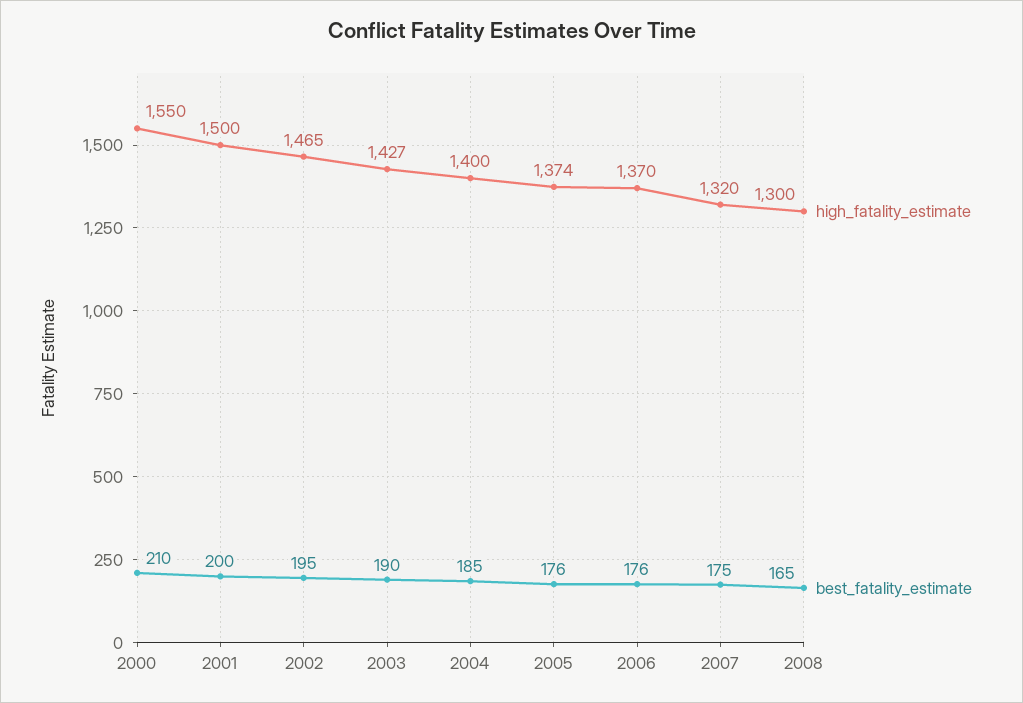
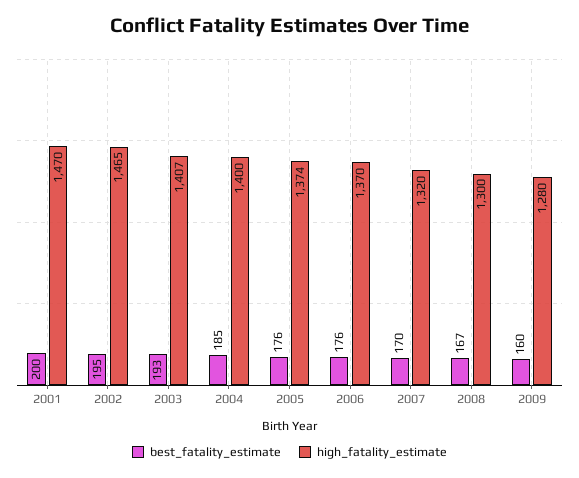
high_fatality_estimate, 2000: 1550 -> none
best_fatality_estimate, 2000: 210 -> none
high_fatality_estimate, 2001: 1500 -> 1470
high_fatality_estimate, 2003: 1427 -> 1407
best_fatality_estimate, 2003: 190 -> 193
best_fatality_estimate, 2007: 175 -> 170
best_fatality_estimate, 2008: 165 -> 167
best_fatality_estimate, 2009: none -> 160
high_fatality_estimate, 2009: none -> 1280

